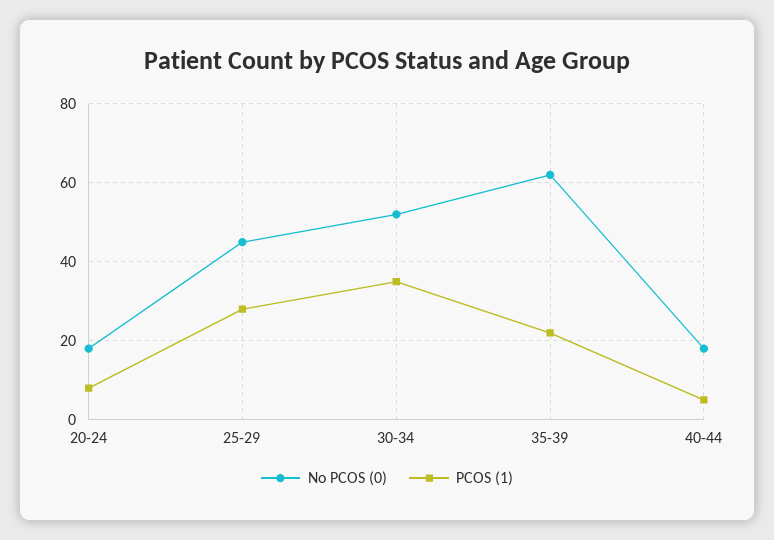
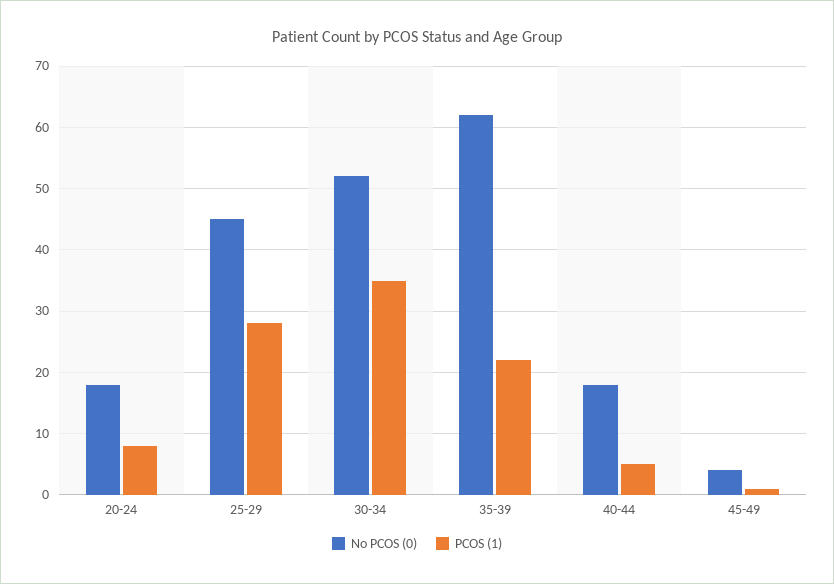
No PCOS (0), 45-49: none -> 4
PCOS (1), 45-49: none -> 1

